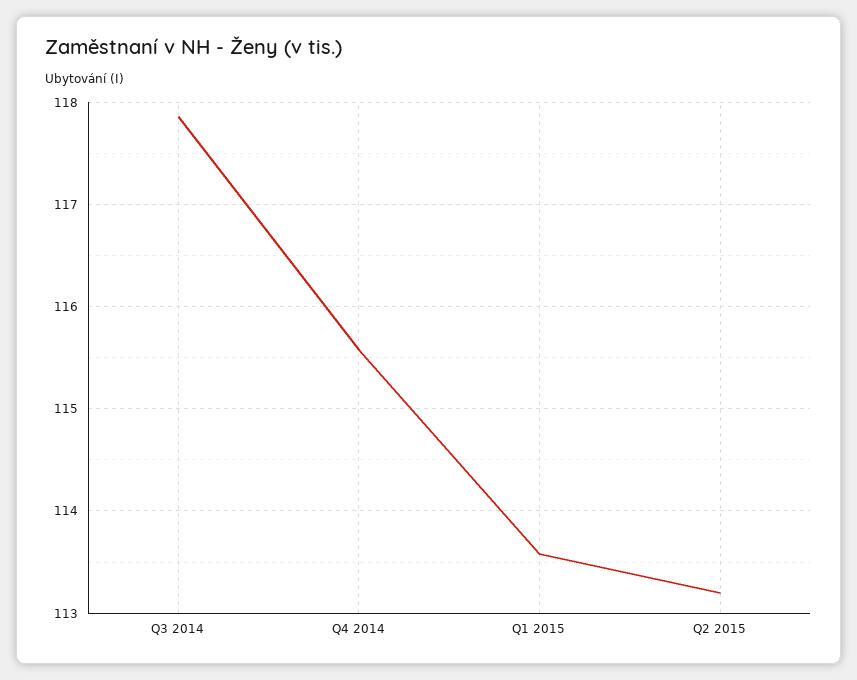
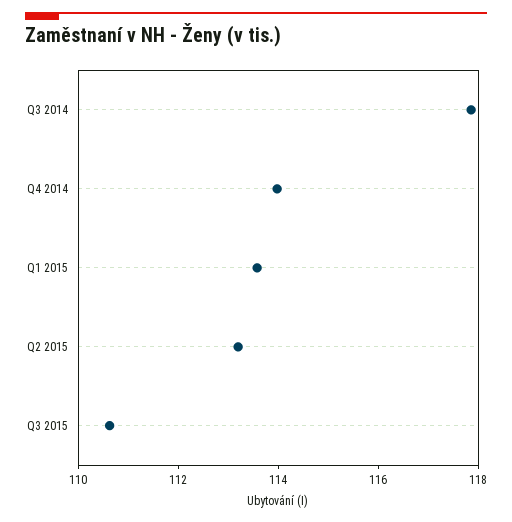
Q4 2014: 115.6 -> 114
Q3 2015: none -> 110.5

